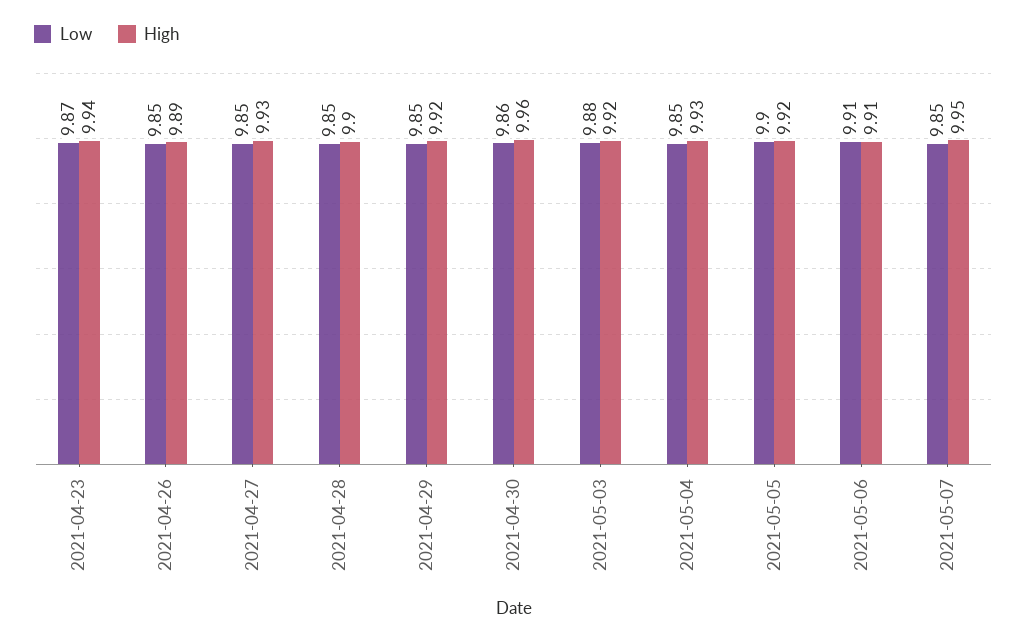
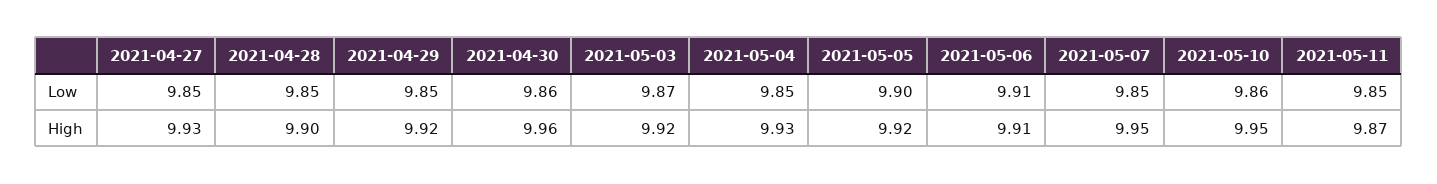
Low, 2021-04-23: 9.87 -> none
High, 2021-04-23: 9.94 -> none
Low, 2021-04-26: 9.85 -> none
High, 2021-04-26: 9.89 -> none
Low, 2021-05-03: 9.88 -> 9.87
Low, 2021-05-10: none -> 9.86
Low, 2021-05-11: none -> 9.85
High, 2021-05-10: none -> 9.95
High, 2021-05-11: none -> 9.87

